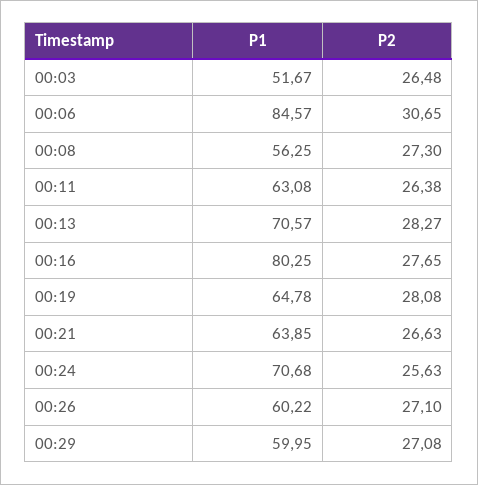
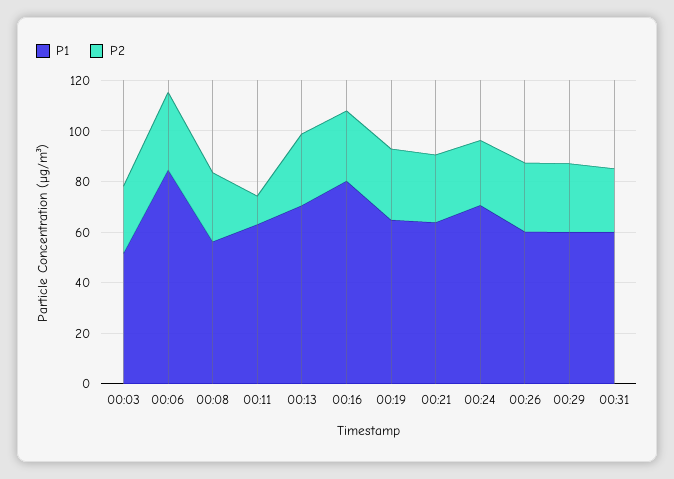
P2, 00:11: 26.38 -> 10
P1, 00:31: none -> 60
P2, 00:31: none -> 25

